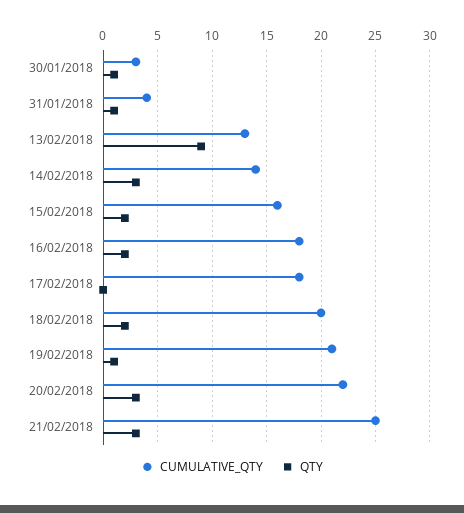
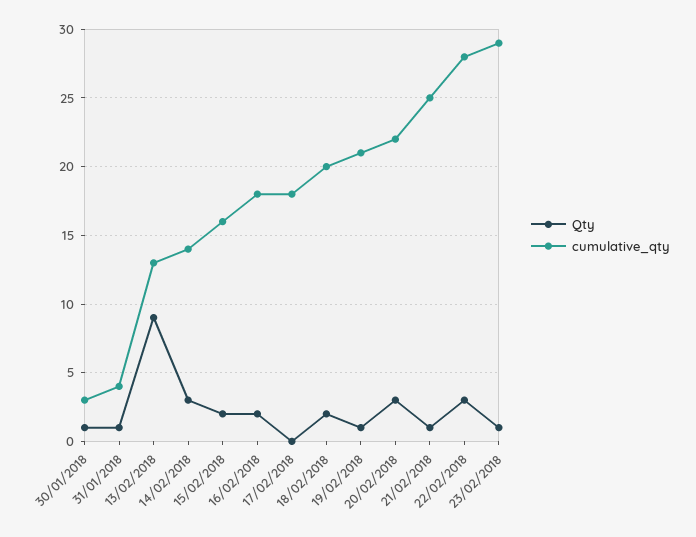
QTY, 21/02/2018: 3 -> 1
QTY, 22/02/2018: none -> 3
CUMULATIVE_QTY, 22/02/2018: none -> 28
QTY, 23/02/2018: none -> 1
CUMULATIVE_QTY, 23/02/2018: none -> 29

